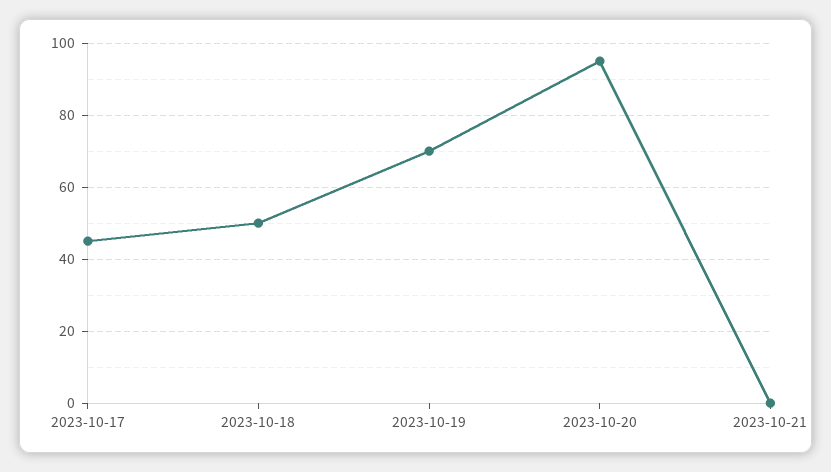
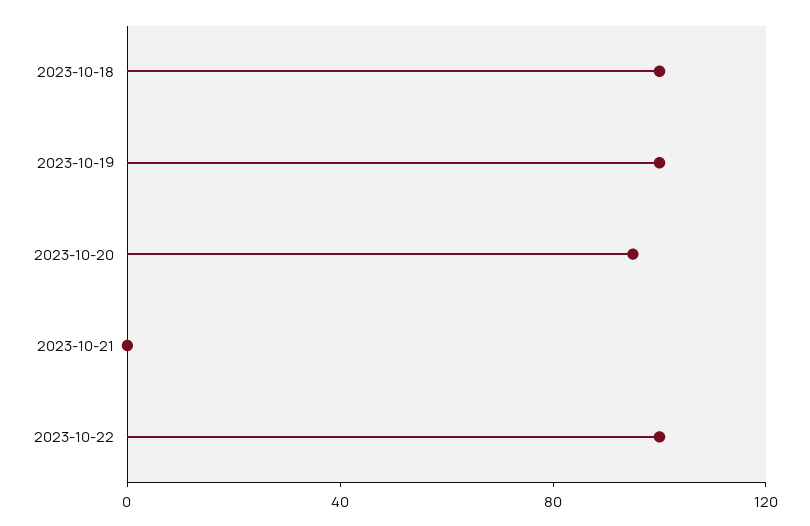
2023-10-17: 45 -> none
2023-10-18: 50 -> 100
2023-10-19: 70 -> 100
2023-10-22: none -> 100

